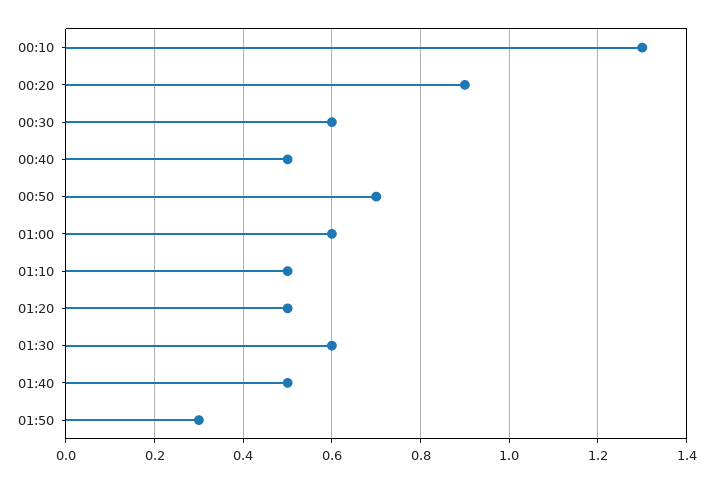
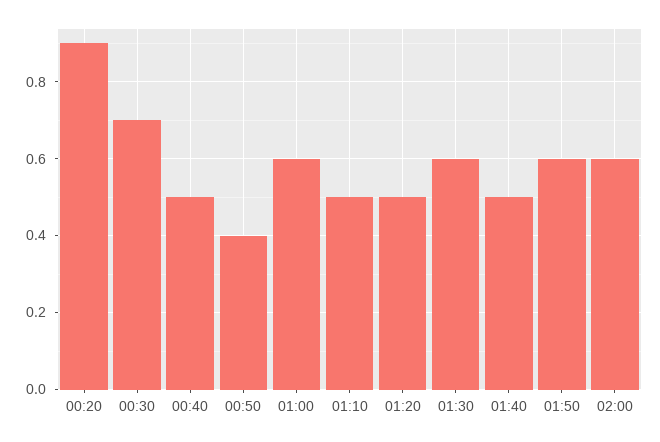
00:10: 1.3 -> none
00:30: 0.6 -> 0.7
00:50: 0.7 -> 0.4
01:50: 0.3 -> 0.6
02:00: none -> 0.6

